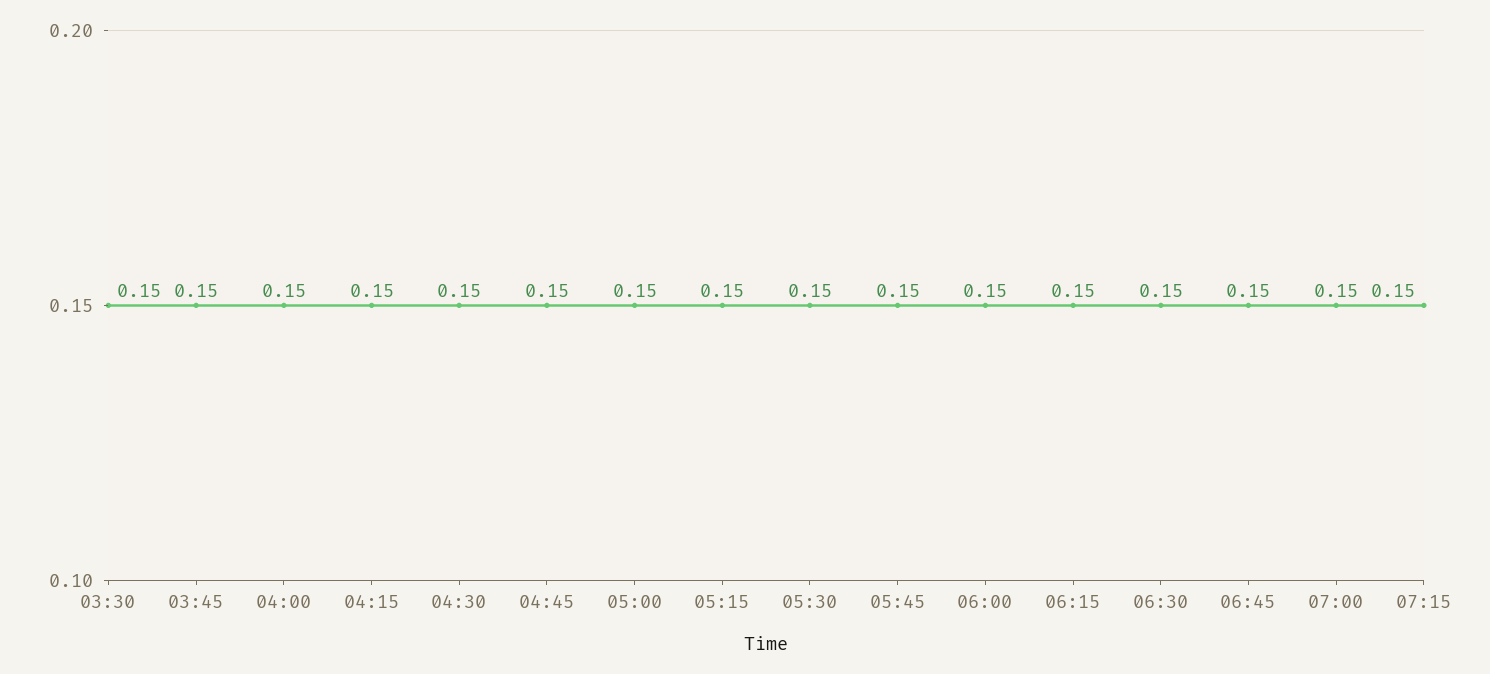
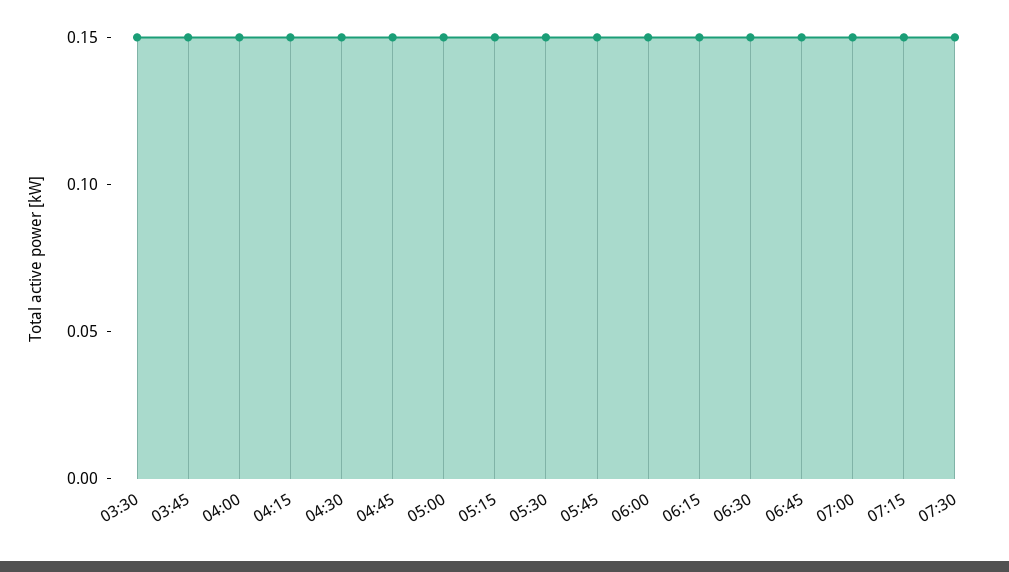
07:30: none -> 0.15

